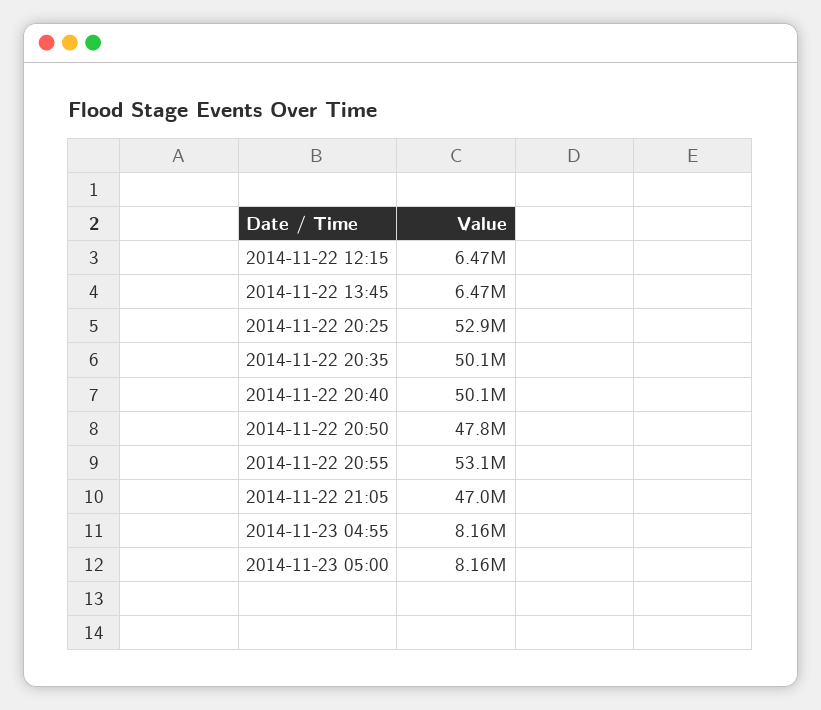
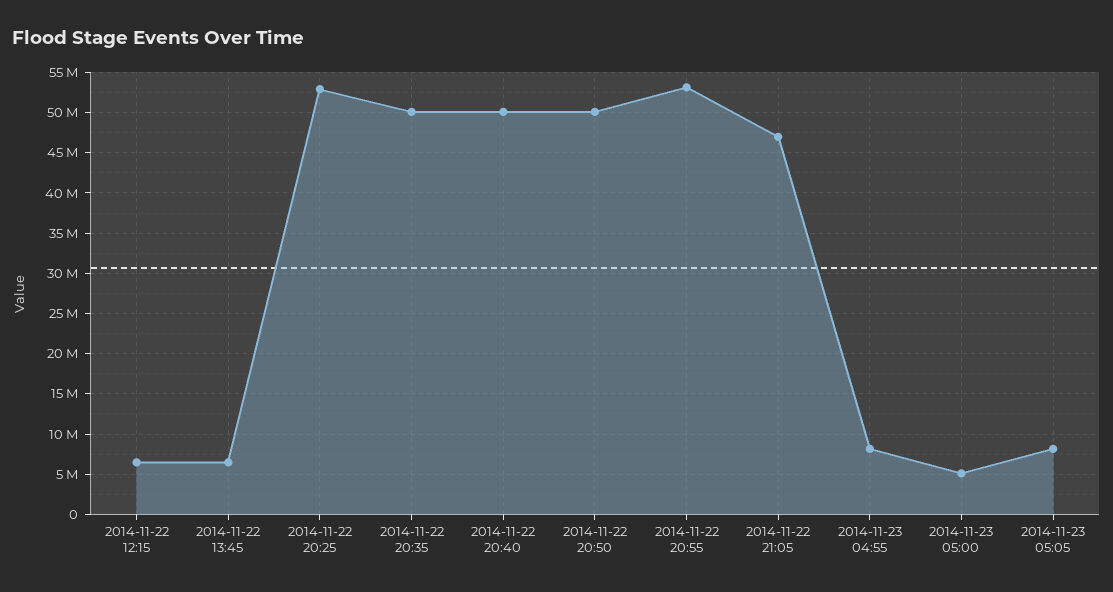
2014-11-22 20:50: 47800000 -> 50000000
2014-11-23 05:00: 8160000 -> 5000000
2014-11-23 05:05: none -> 8000000

